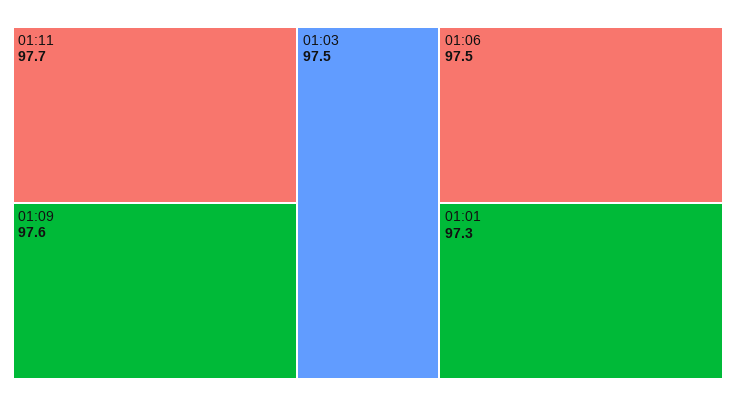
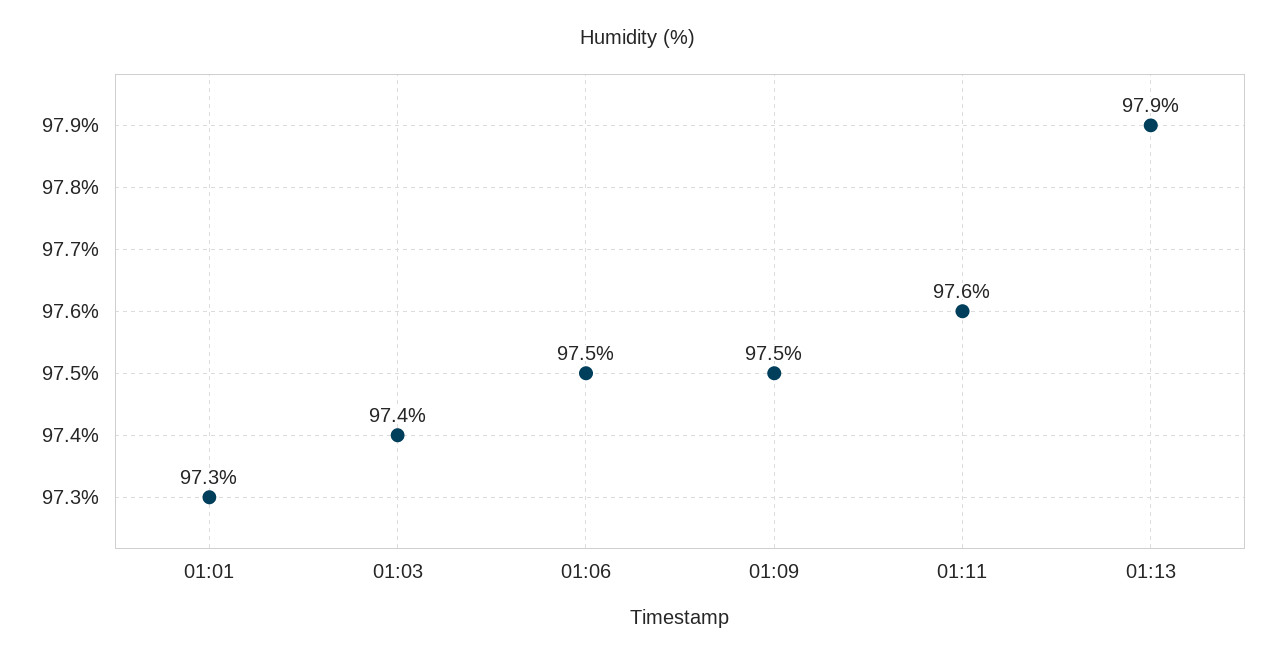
01:11: 97.7 -> 97.6
01:09: 97.6 -> 97.5
01:03: 97.5 -> 97.4
01:13: none -> 97.9

